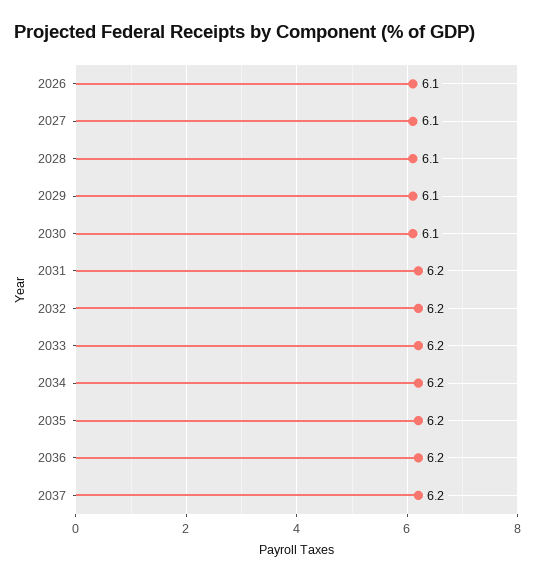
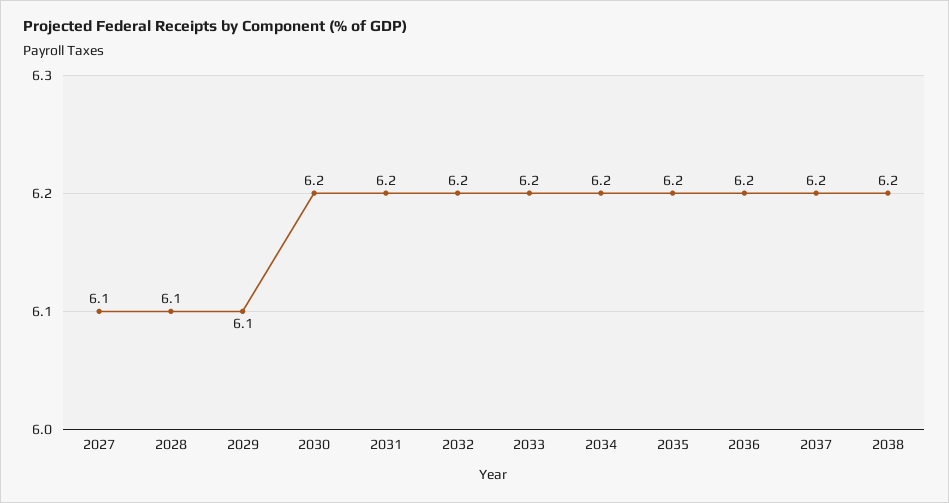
2026: 6.1 -> none
2030: 6.1 -> 6.2
2038: none -> 6.2

